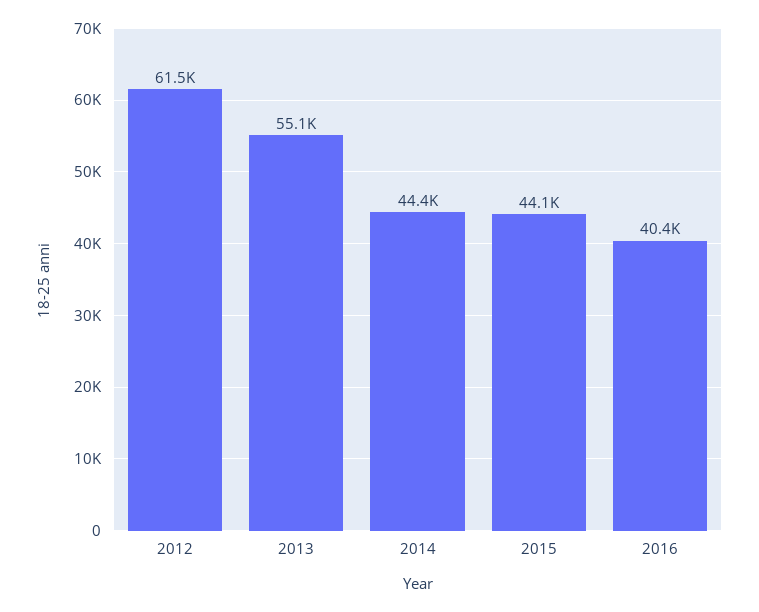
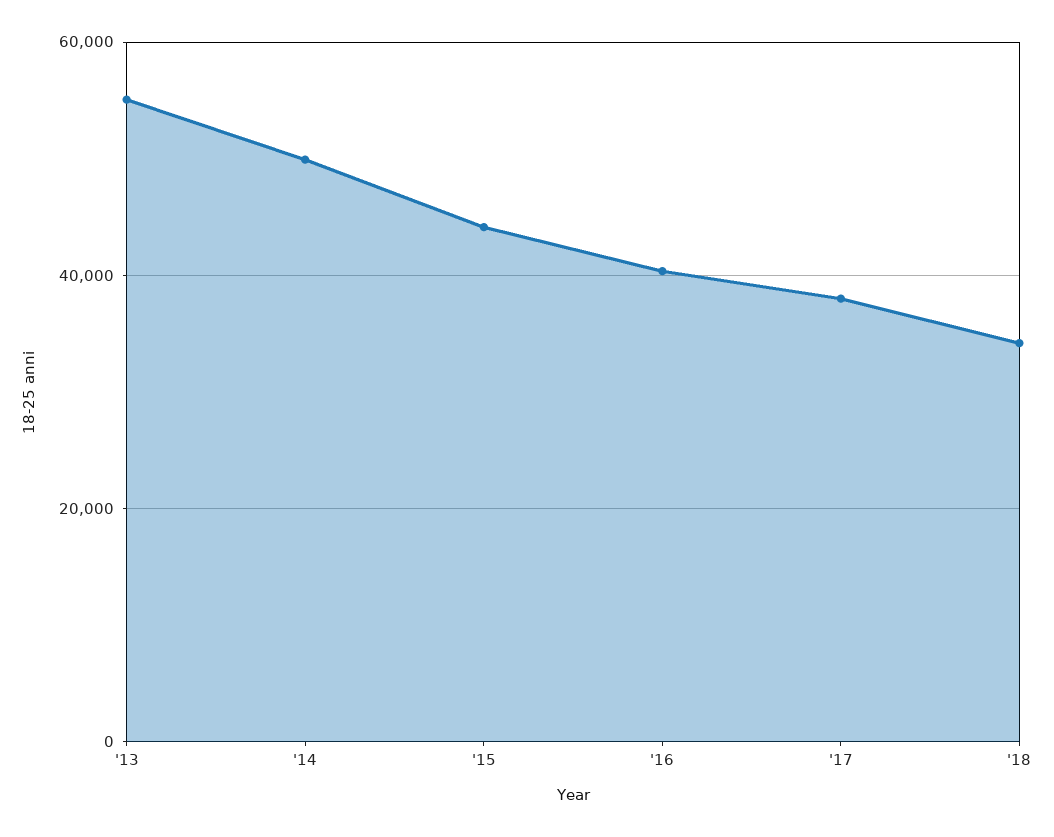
2012: 61500 -> none
2014: 44400 -> 50000
'17: none -> 38000
'18: none -> 34000

